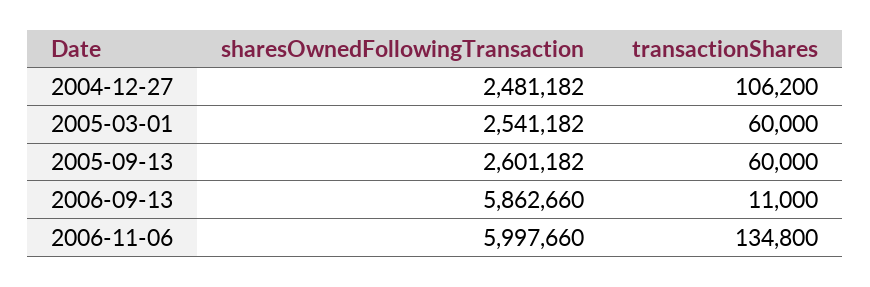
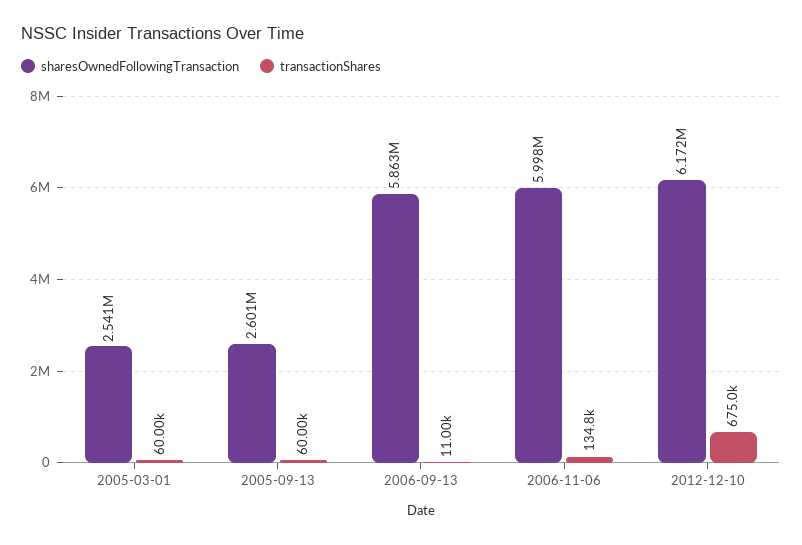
sharesOwnedFollowingTransaction, 2004-12-27: 2481182 -> none
transactionShares, 2004-12-27: 106200 -> none
sharesOwnedFollowingTransaction, 2012-12-10: none -> 6172000
transactionShares, 2012-12-10: none -> 675000

